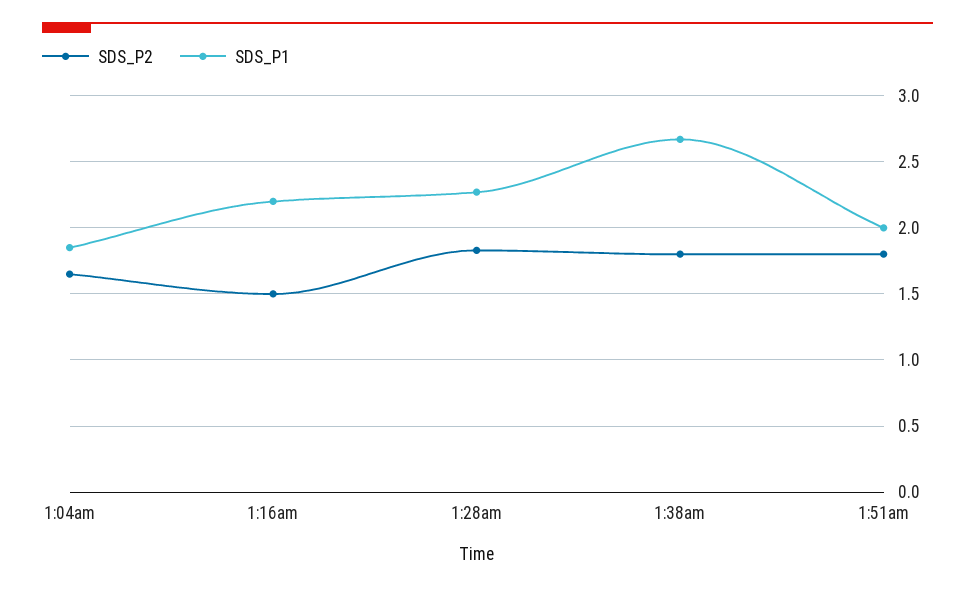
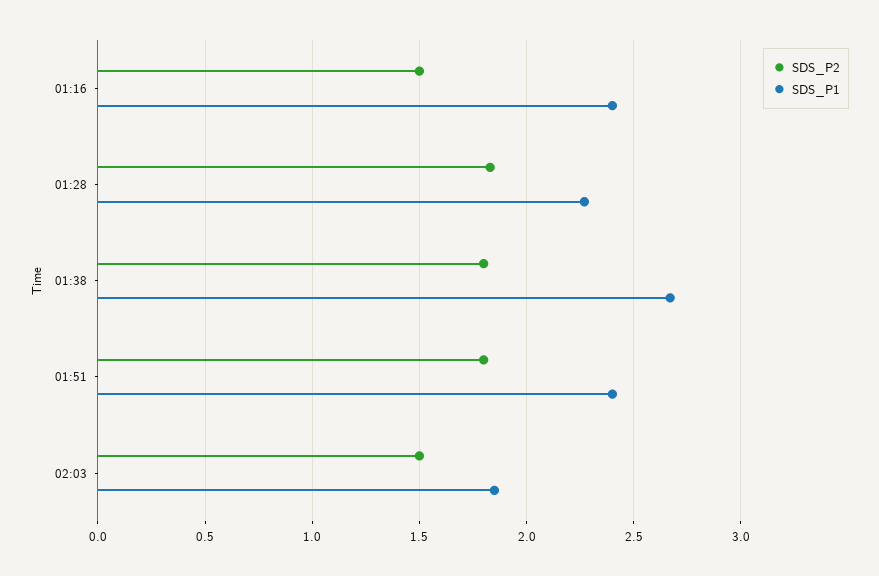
SDS_P2, 1:04am: 1.65 -> none
SDS_P1, 1:04am: 1.85 -> none
SDS_P1, 1:16am: 2.2 -> 2.4
SDS_P1, 1:51am: 2 -> 2.4
SDS_P2, 02:03: none -> 1.5
SDS_P1, 02:03: none -> 1.85

